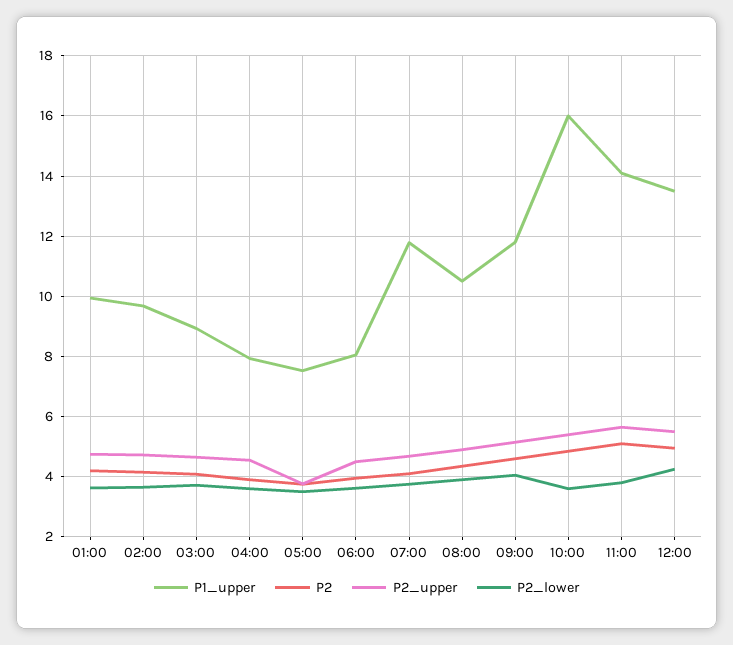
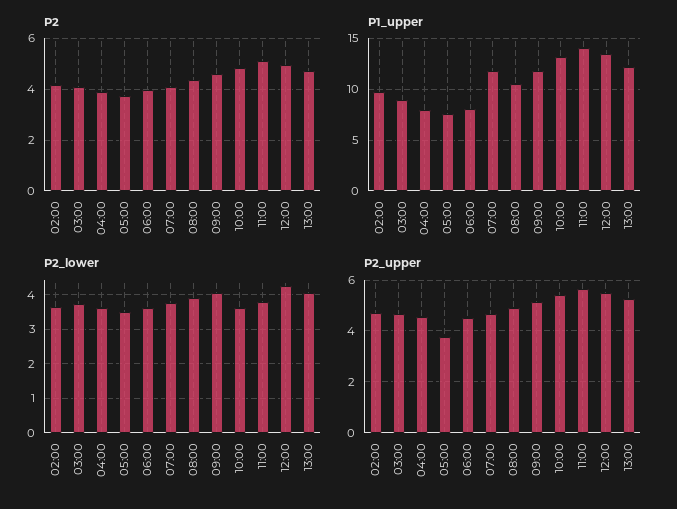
P1_upper, 01:00: 10 -> none
P2, 01:00: 4.2 -> none
P2_upper, 01:00: 4.8 -> none
P2_lower, 01:00: 3.6 -> none
P1_upper, 10:00: 16 -> 13
P2, 13:00: none -> 4.75
P1_upper, 13:00: none -> 12
P2_lower, 13:00: none -> 4
P2_upper, 13:00: none -> 5.25

